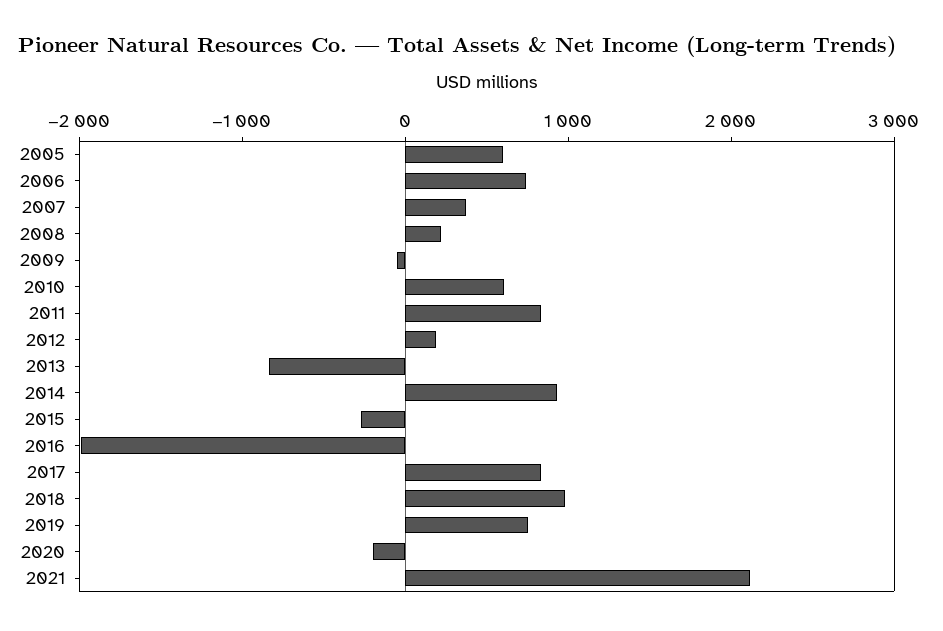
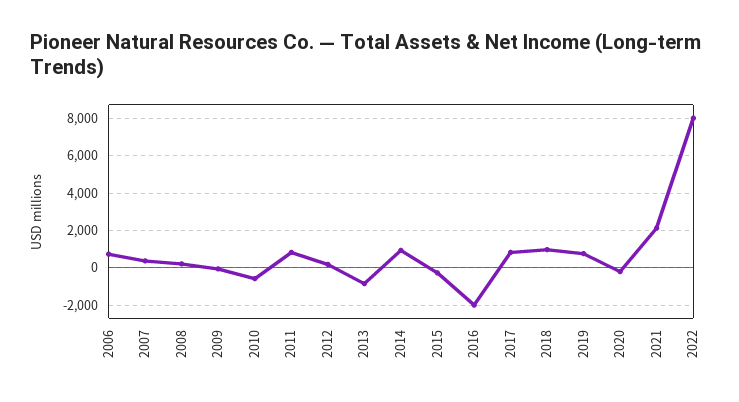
2005: 600 -> none
2010: 600 -> -500
2022: none -> 8000

